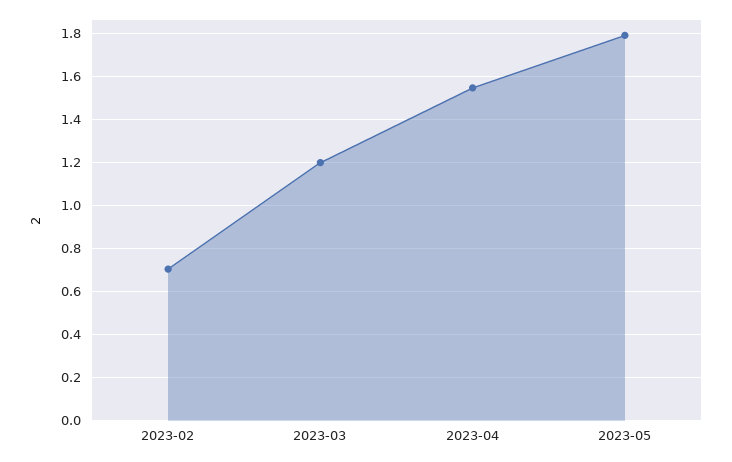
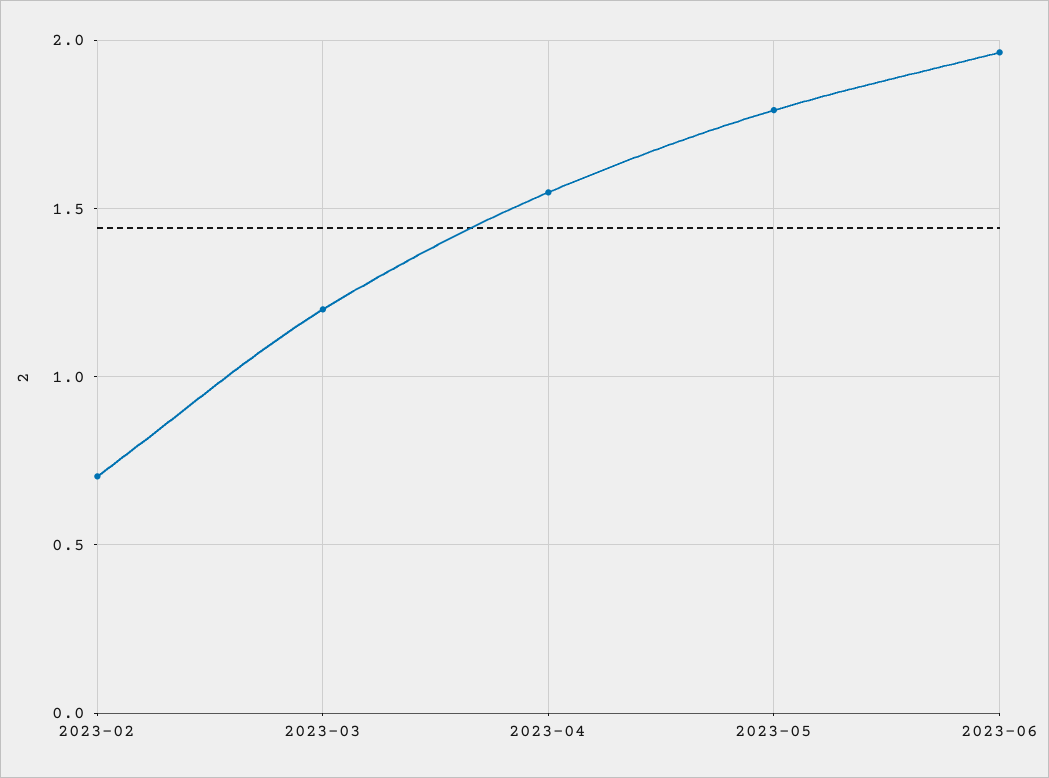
2023-06: none -> 1.95

